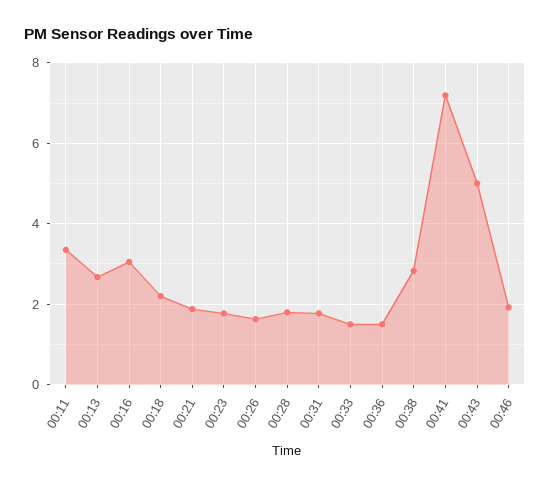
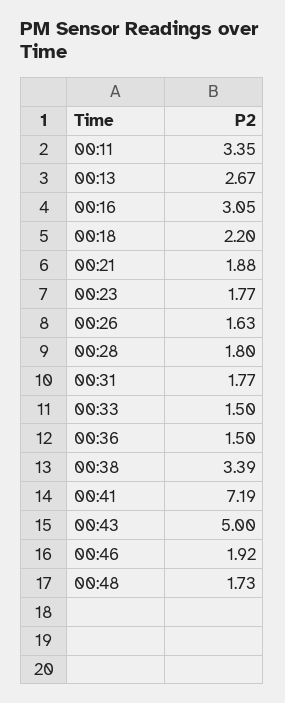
00:38: 2.8 -> 3.39
00:48: none -> 1.73

